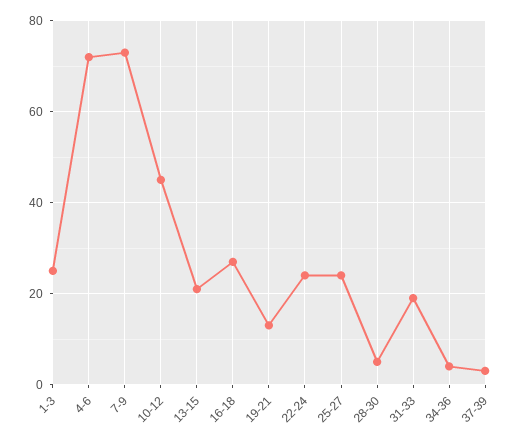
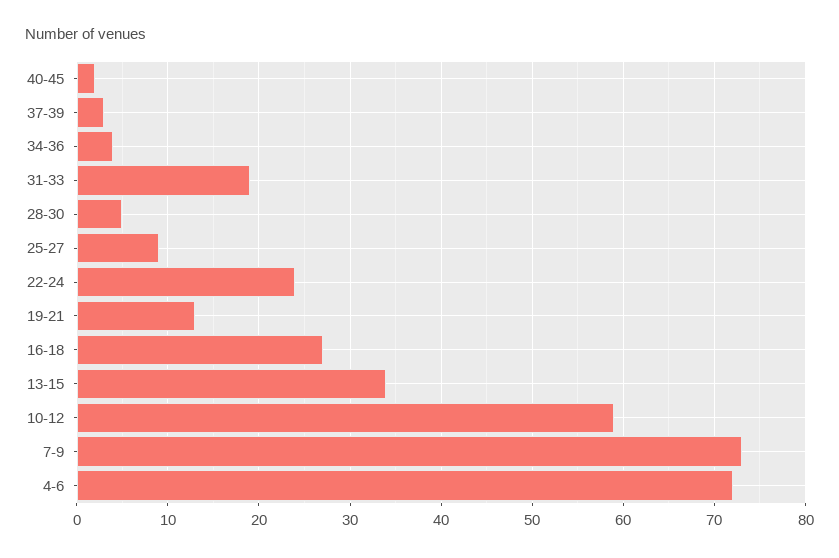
1-3: 25 -> none
10-12: 45 -> 59
13-15: 20 -> 34
25-27: 25 -> 9
40-45: none -> 2

